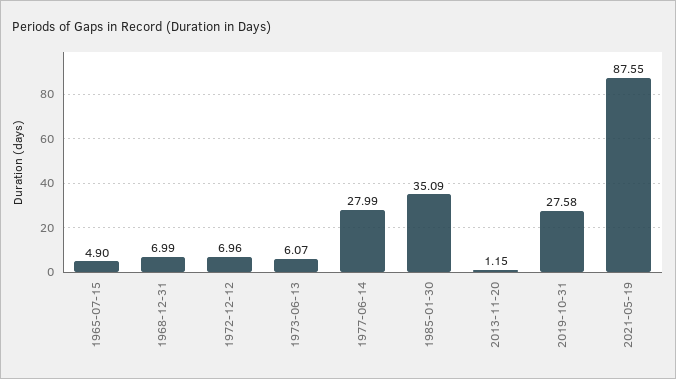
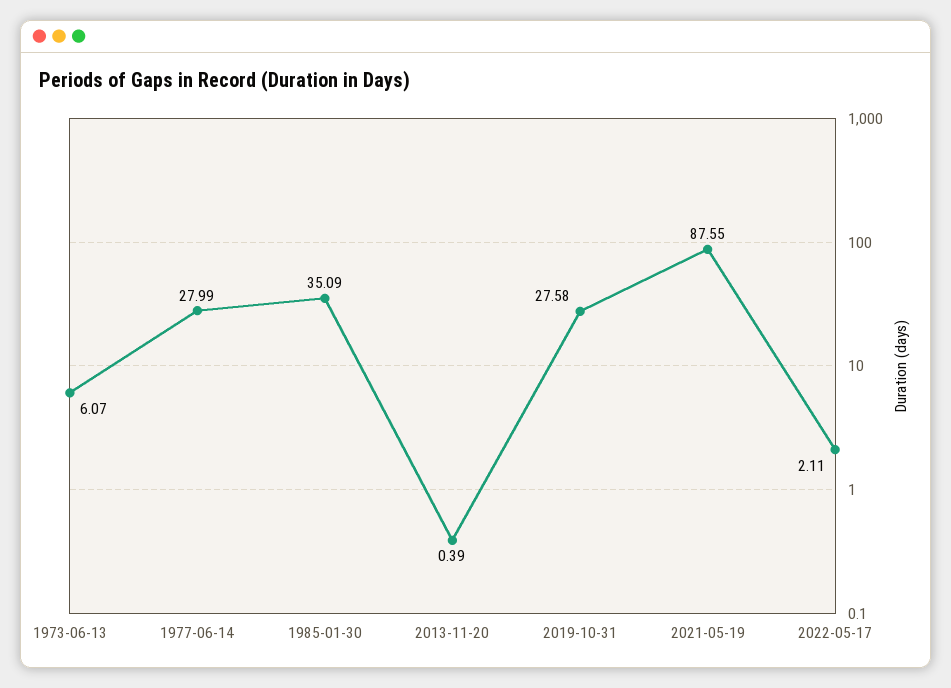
1965-07-15: 4.9 -> none
1968-12-31: 6.99 -> none
1972-12-12: 6.96 -> none
2013-11-20: 1.15 -> 0.39
2022-05-17: none -> 2.11

